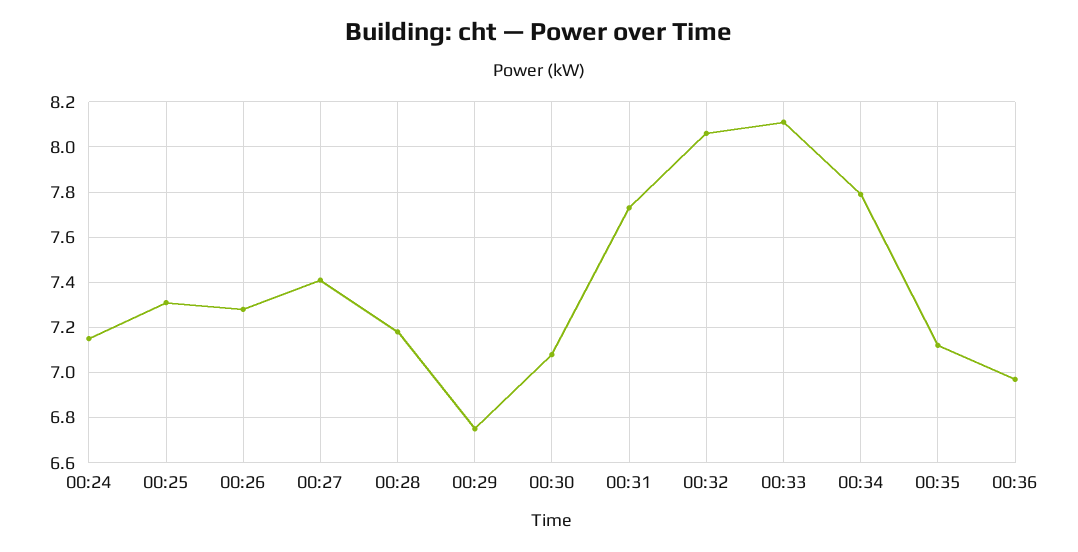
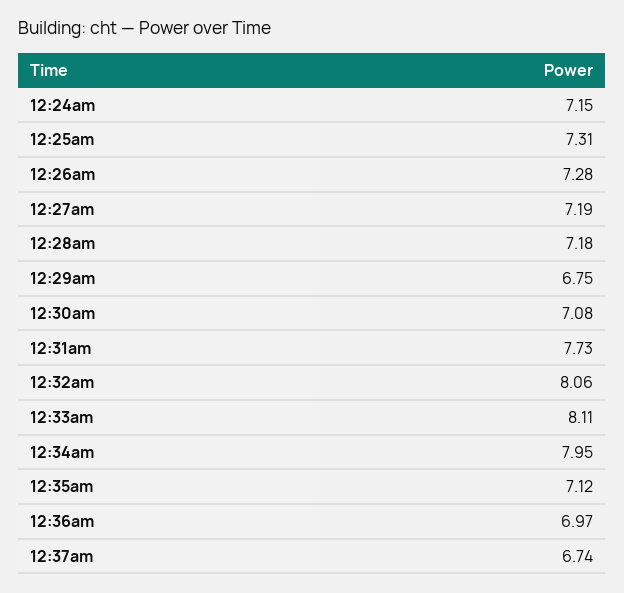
00:27: 7.4 -> 7.19
00:34: 7.8 -> 7.95
12:37am: none -> 6.74

